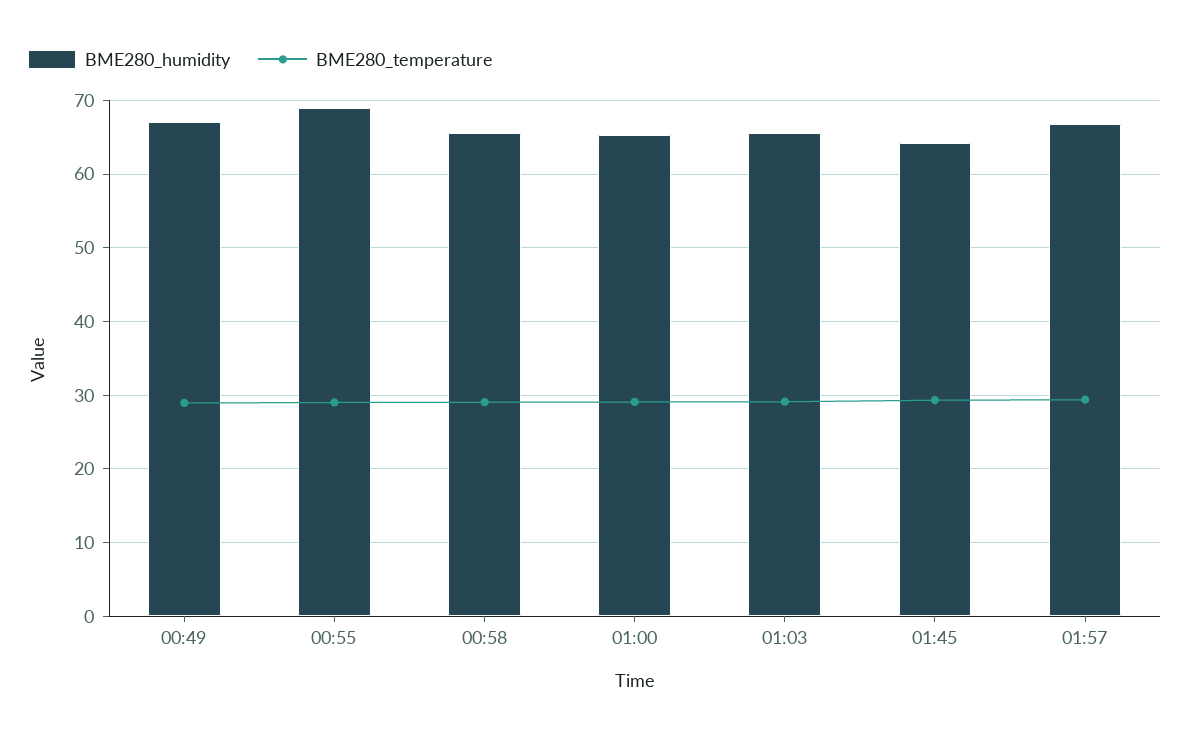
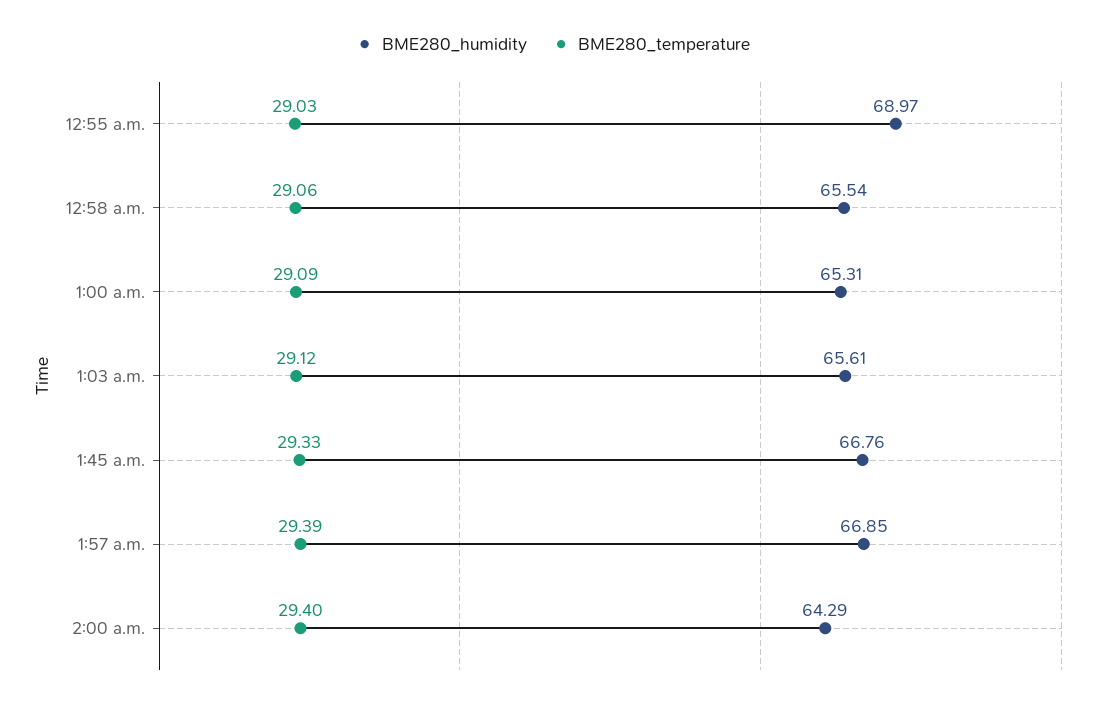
BME280_humidity, 00:49: 67 -> none
BME280_temperature, 00:49: 29 -> none
BME280_humidity, 01:45: 64 -> 66.76
BME280_humidity, 2:00 a.m.: none -> 64.29
BME280_temperature, 2:00 a.m.: none -> 29.4

